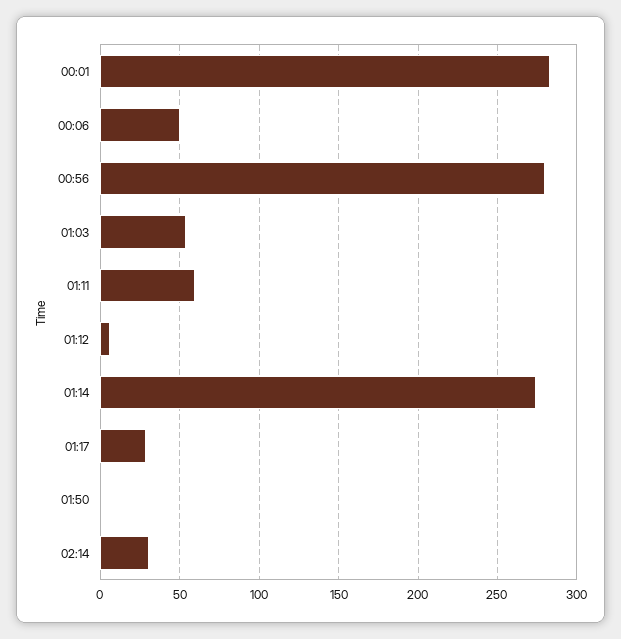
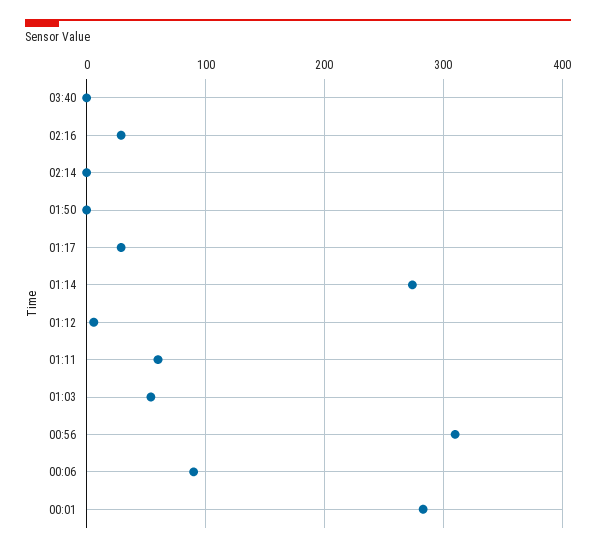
00:06: 50 -> 90
00:56: 280 -> 310
02:14: 30 -> 0
03:40: none -> 0
02:16: none -> 30

